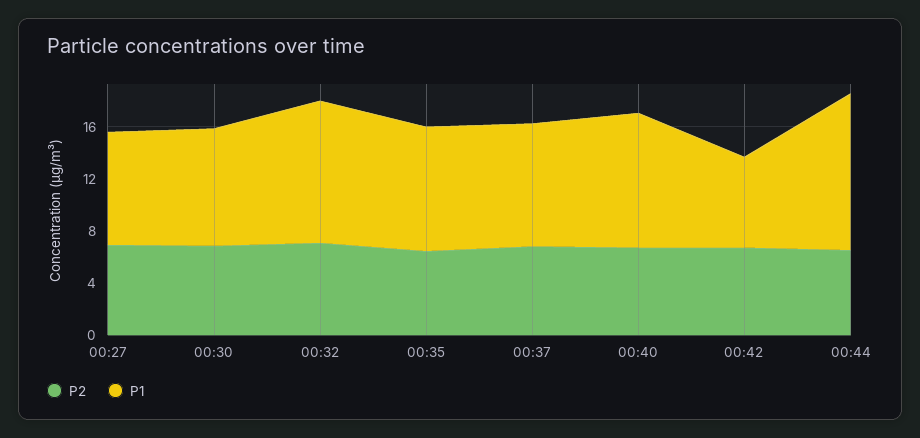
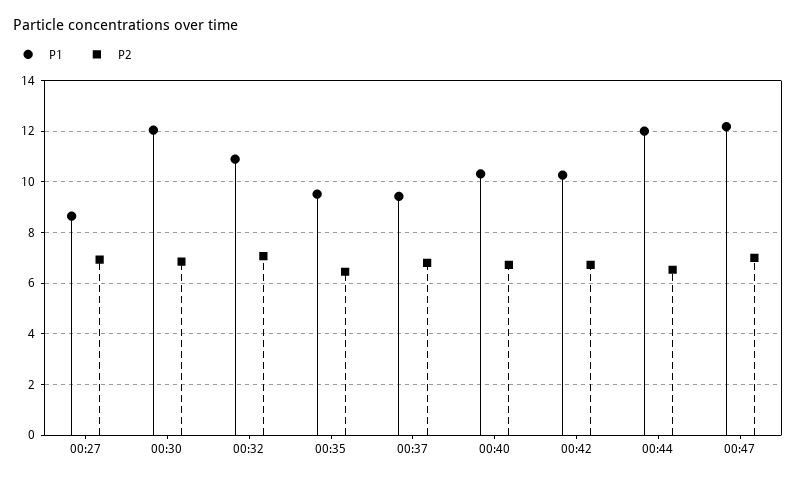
P1, 00:30: 9 -> 12
P1, 00:42: 7 -> 10.25
P1, 00:47: none -> 12.25
P2, 00:47: none -> 7

